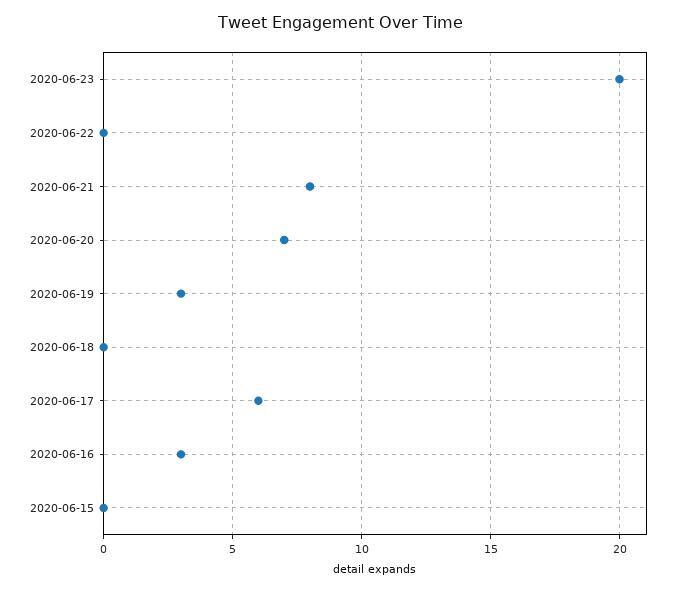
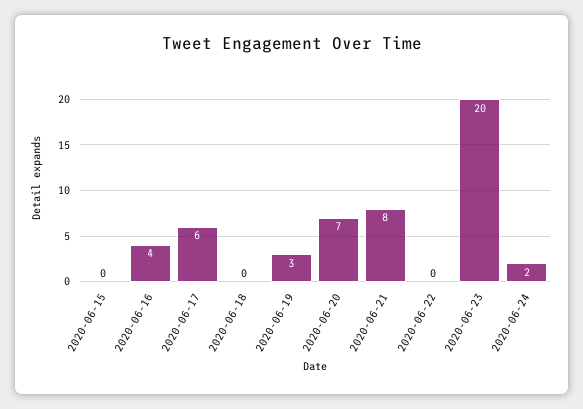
2020-06-16: 3 -> 4
2020-06-24: none -> 2

